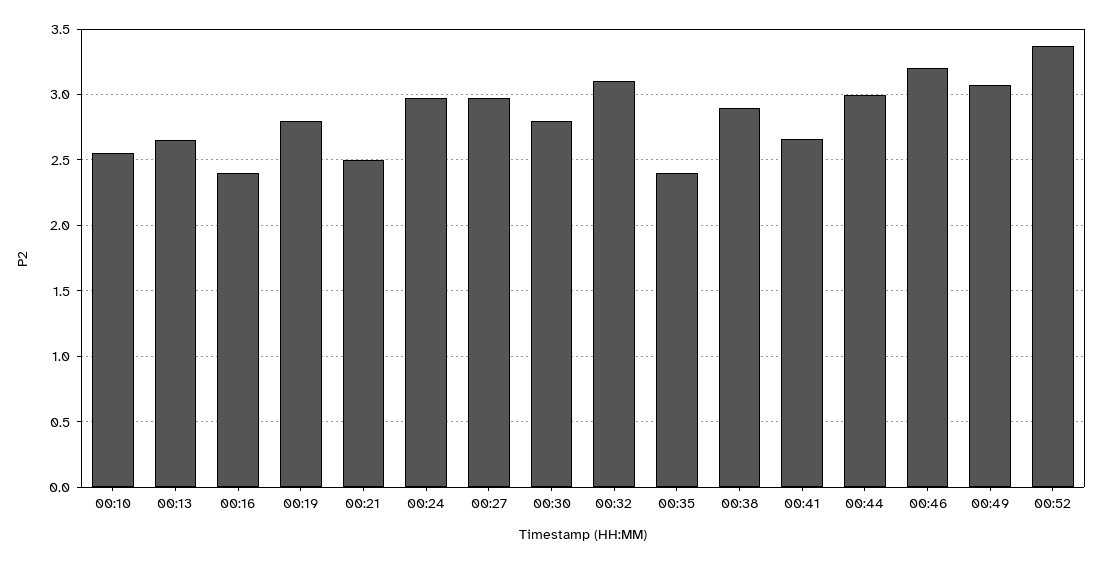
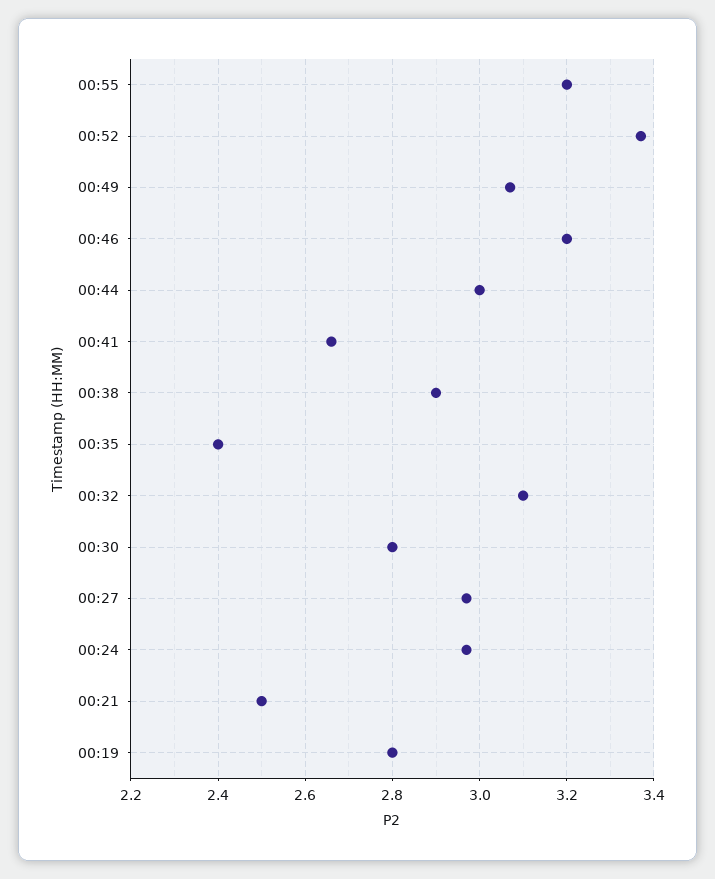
00:10: 2.55 -> none
00:13: 2.65 -> none
00:16: 2.4 -> none
00:55: none -> 3.2

